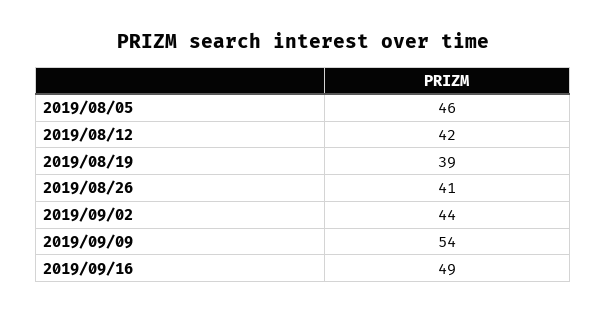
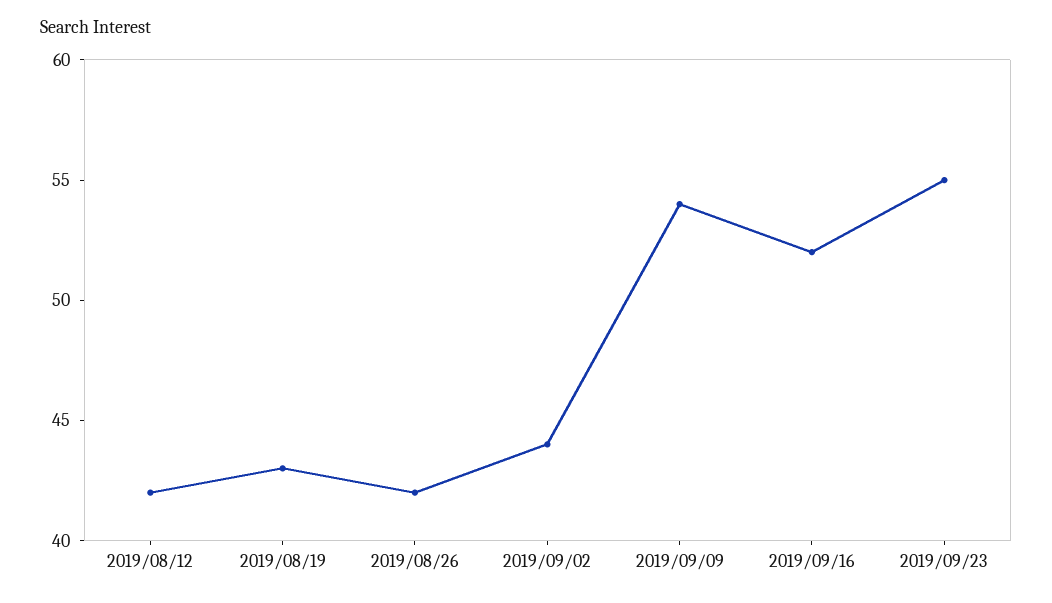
2019/08/05: 46 -> none
2019/08/19: 39 -> 43
2019/08/26: 41 -> 42
2019/09/16: 49 -> 52
2019/09/23: none -> 55

